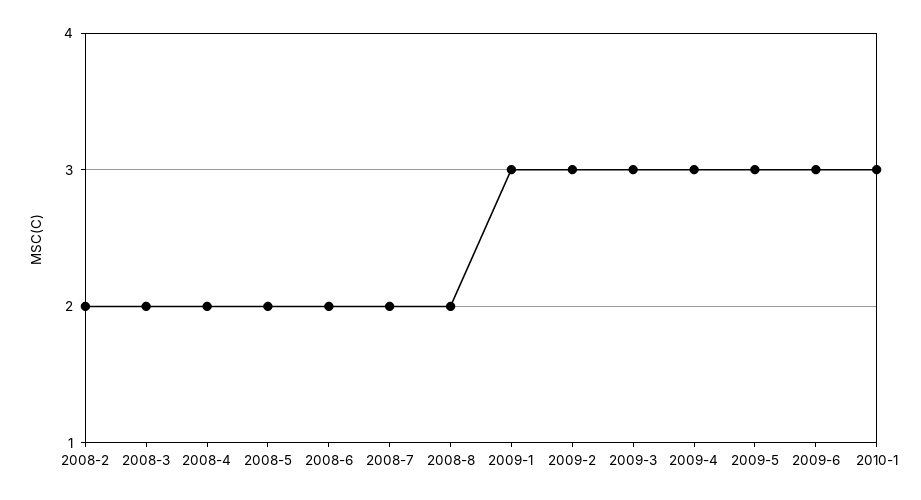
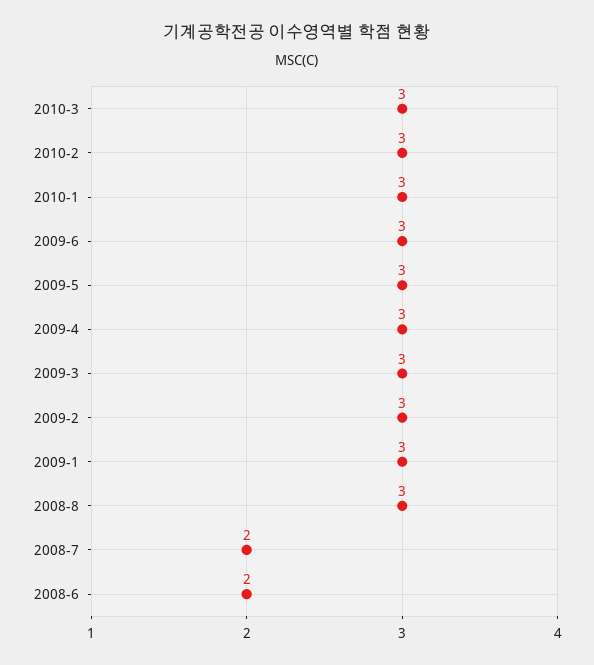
2008-2: 2 -> none
2008-3: 2 -> none
2008-4: 2 -> none
2008-5: 2 -> none
2008-8: 2 -> 3
2010-3: none -> 3
2010-2: none -> 3

